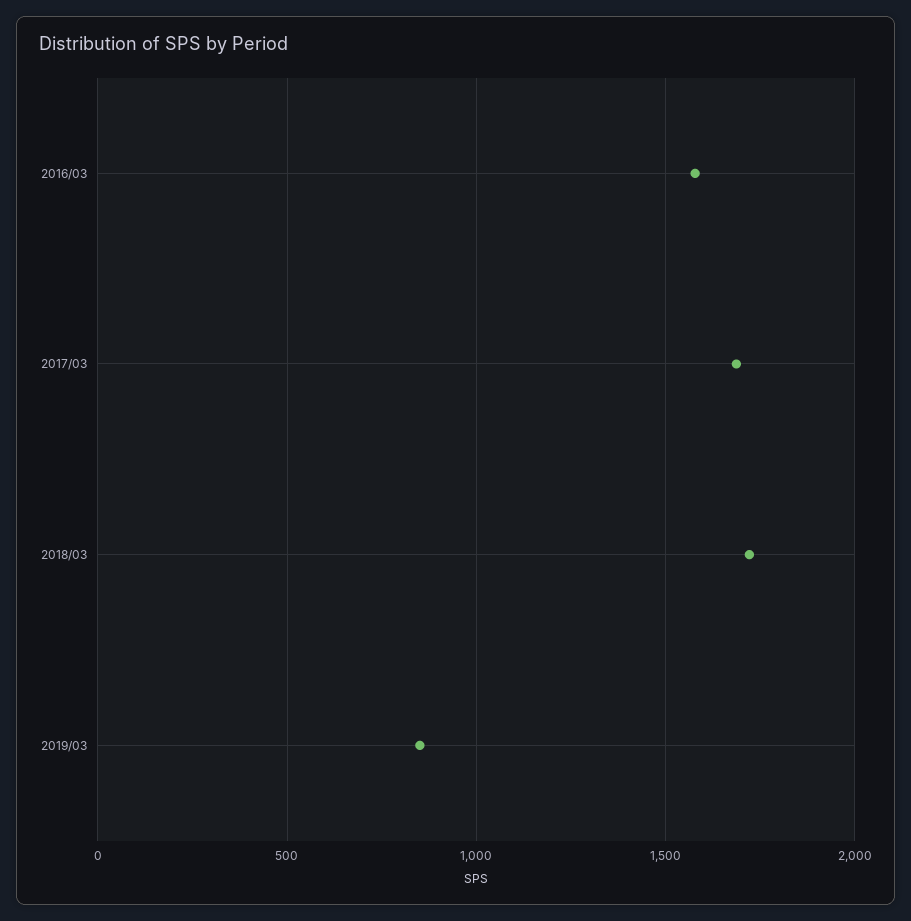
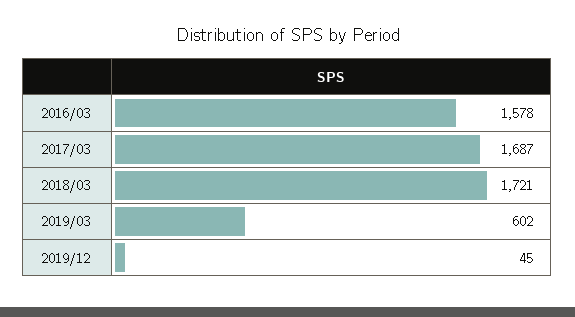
2019/03: 850 -> 602
2019/12: none -> 45

